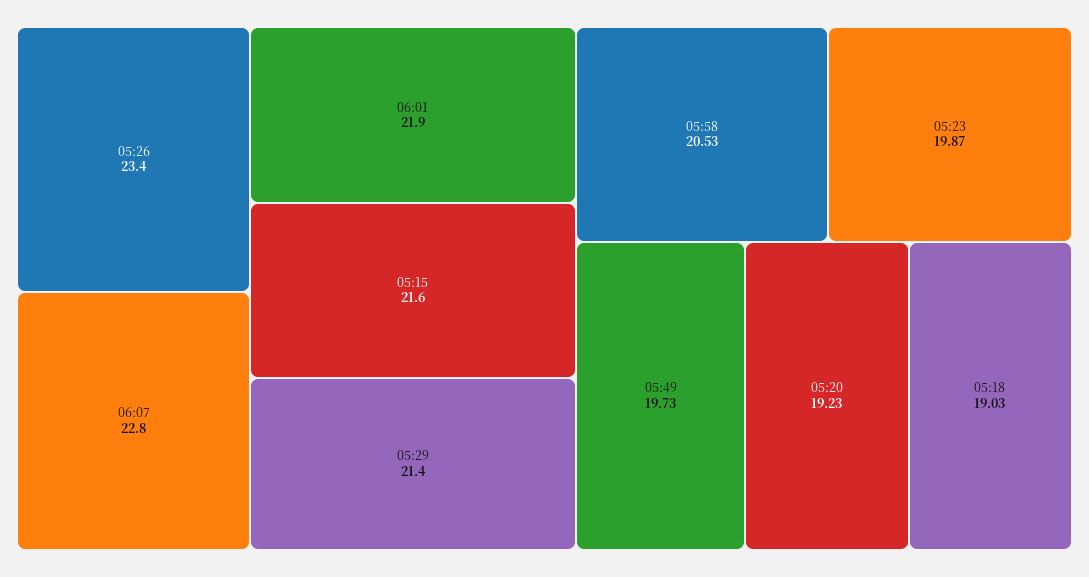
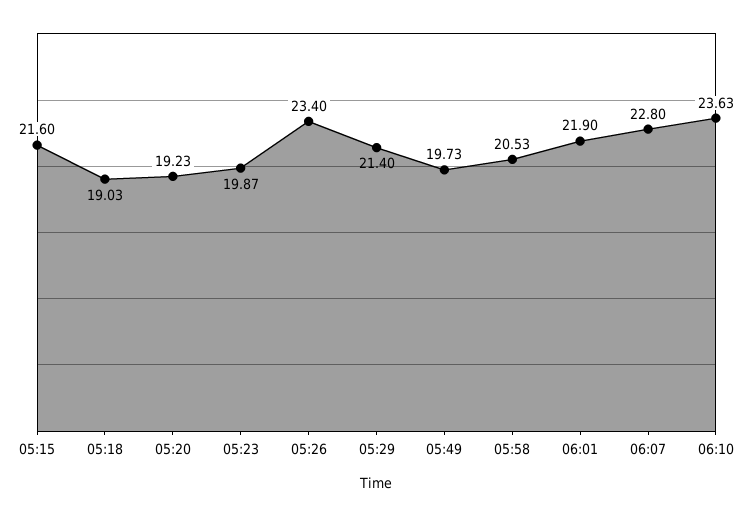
06:10: none -> 23.63

